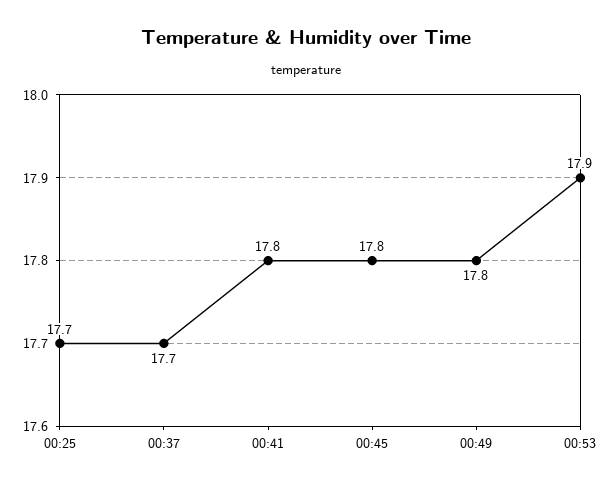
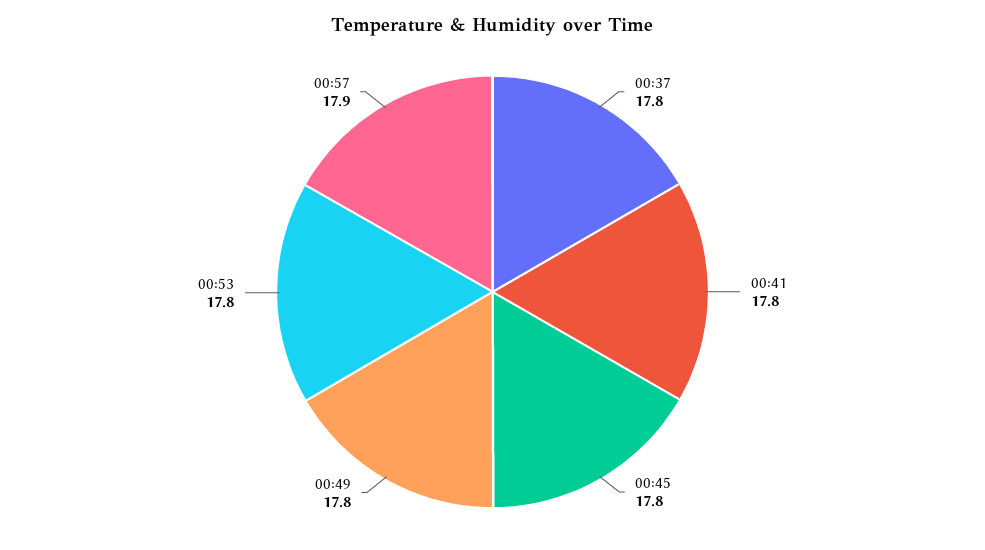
00:25: 17.7 -> none
00:37: 17.7 -> 17.8
00:53: 17.9 -> 17.8
00:57: none -> 17.9

